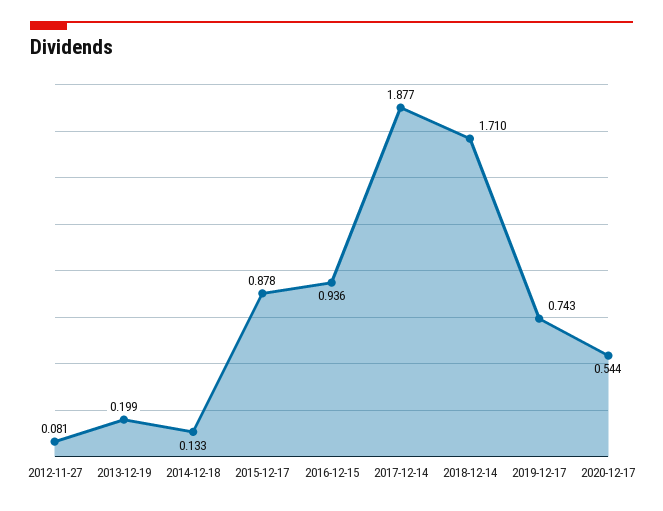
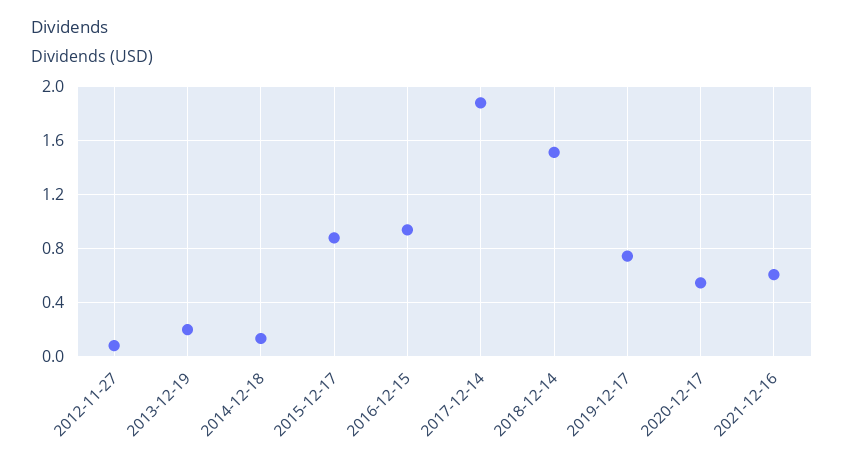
2018-12-14: 1.71 -> 1.5
2021-12-16: none -> 0.6

